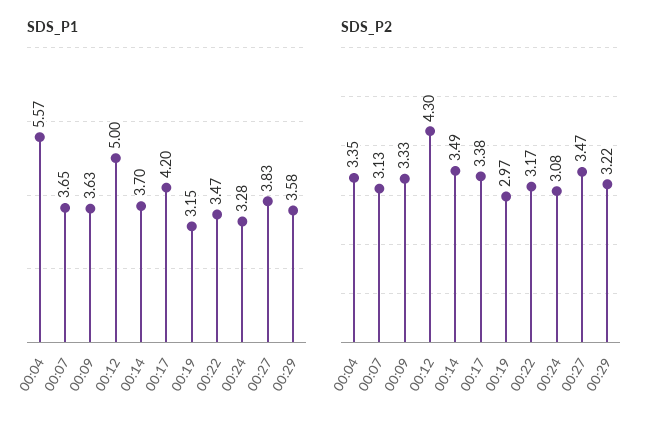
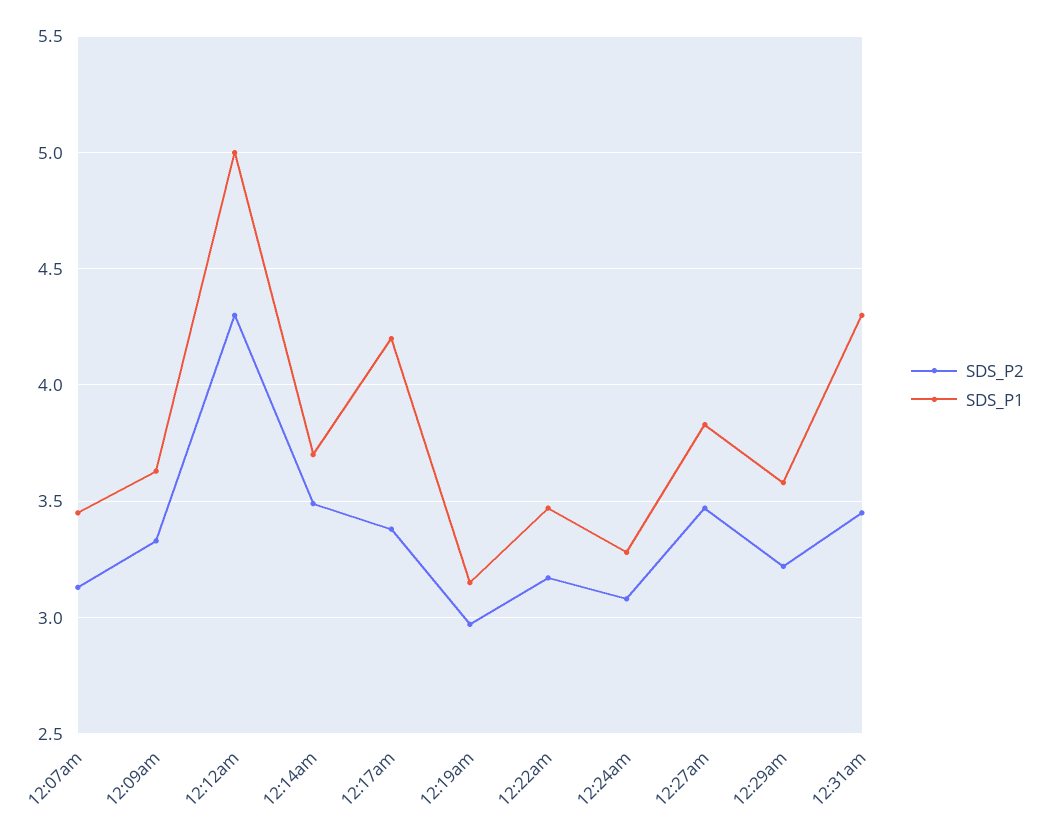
SDS_P1, 00:04: 5.57 -> none
SDS_P1, 00:07: 3.65 -> 3.45
SDS_P2, 00:04: 3.35 -> none
SDS_P2, 12:31am: none -> 3.45
SDS_P1, 12:31am: none -> 4.3

